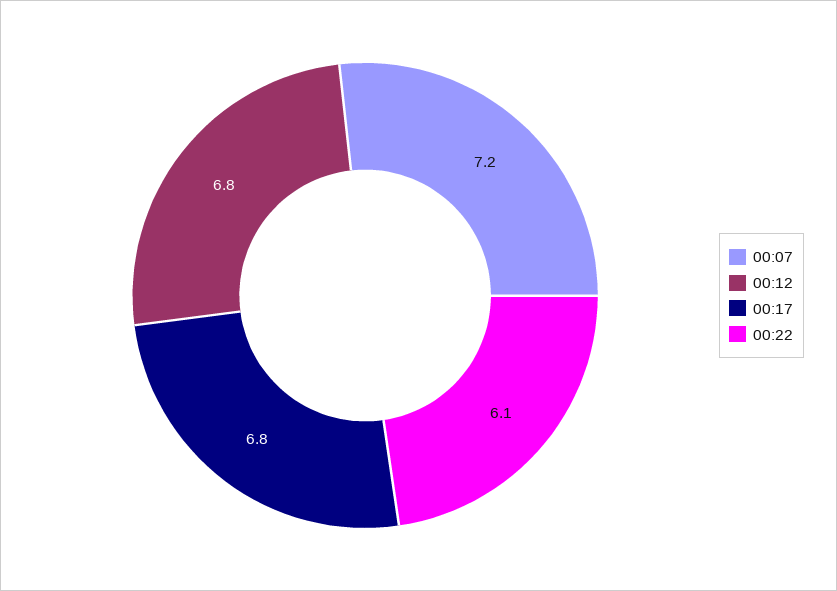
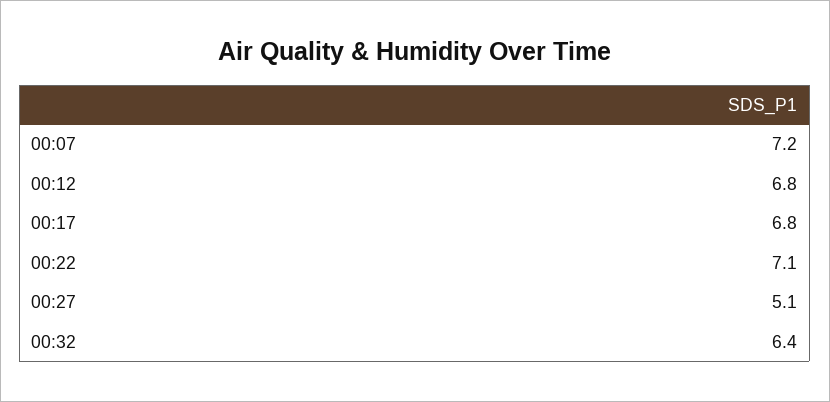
00:22: 6.1 -> 7.1
00:27: none -> 5.1
00:32: none -> 6.4

